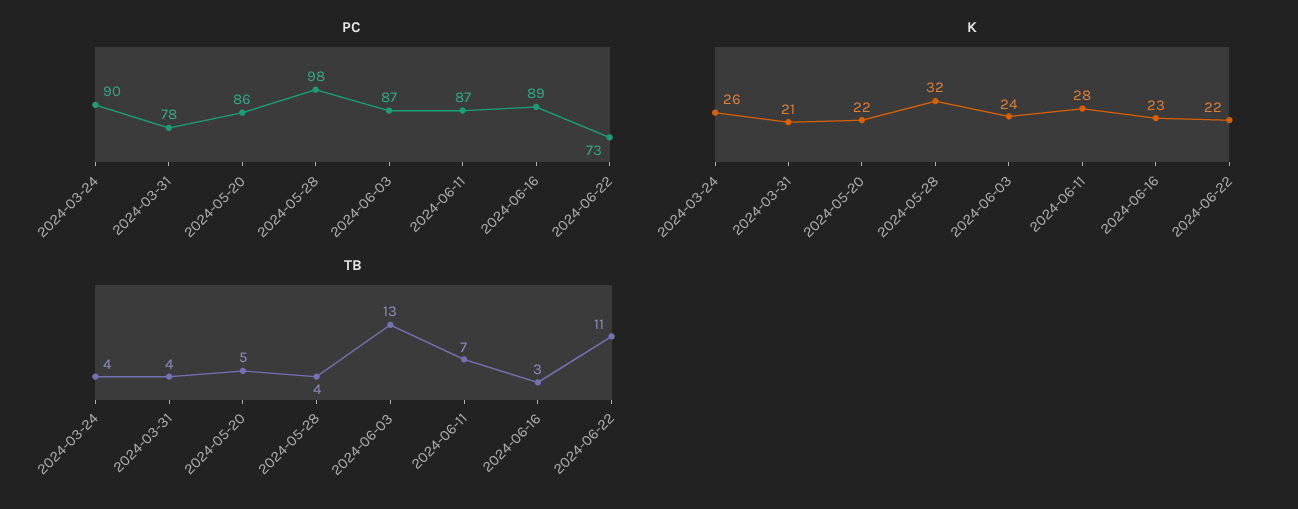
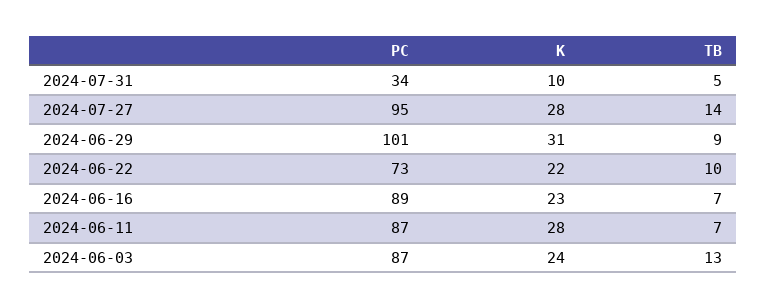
PC, 2024-03-24: 90 -> none
PC, 2024-03-31: 78 -> none
PC, 2024-05-20: 86 -> none
PC, 2024-05-28: 98 -> none
K, 2024-03-24: 26 -> none
K, 2024-03-31: 21 -> none
K, 2024-05-20: 22 -> none
K, 2024-05-28: 32 -> none
TB, 2024-03-24: 4 -> none
TB, 2024-03-31: 4 -> none
TB, 2024-05-20: 5 -> none
TB, 2024-05-28: 4 -> none
TB, 2024-06-16: 3 -> 7
TB, 2024-06-22: 11 -> 10
PC, 2024-07-31: none -> 34
K, 2024-07-31: none -> 10
TB, 2024-07-31: none -> 5
PC, 2024-07-27: none -> 95
K, 2024-07-27: none -> 28
TB, 2024-07-27: none -> 14
PC, 2024-06-29: none -> 101
K, 2024-06-29: none -> 31
TB, 2024-06-29: none -> 9

